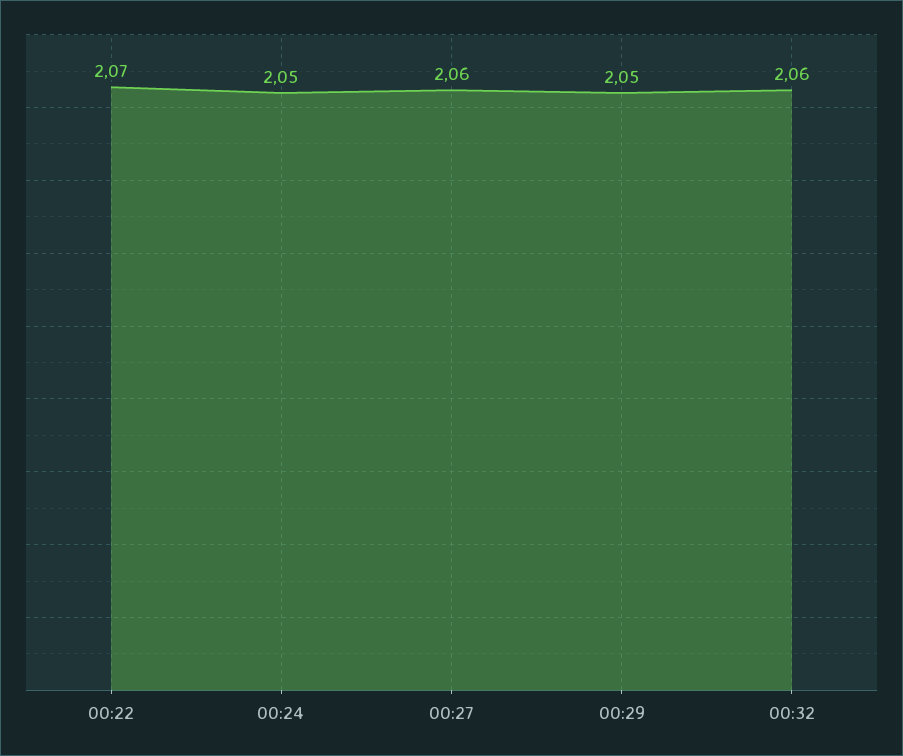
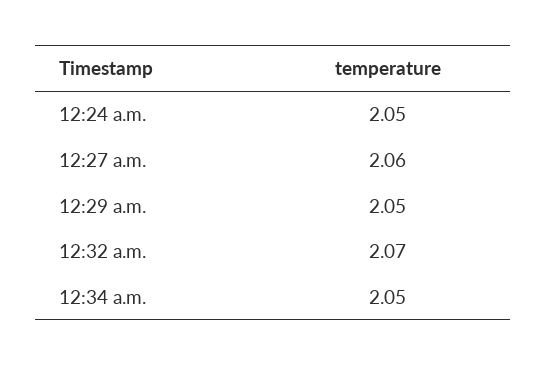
00:22: 2.07 -> none
00:32: 2.06 -> 2.07
12:34 a.m.: none -> 2.05

